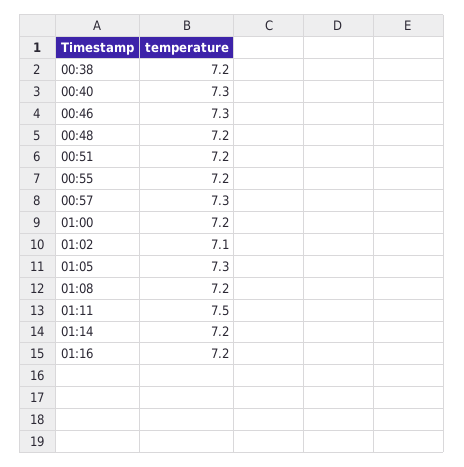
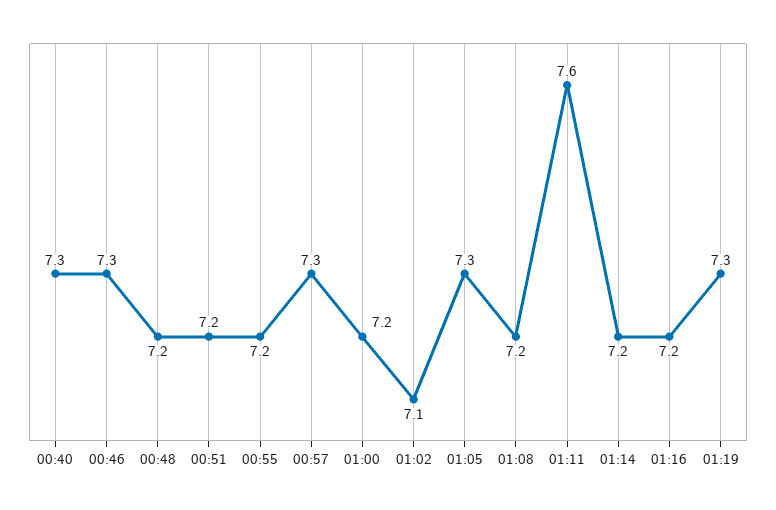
00:38: 7.2 -> none
01:11: 7.5 -> 7.6
01:19: none -> 7.3

